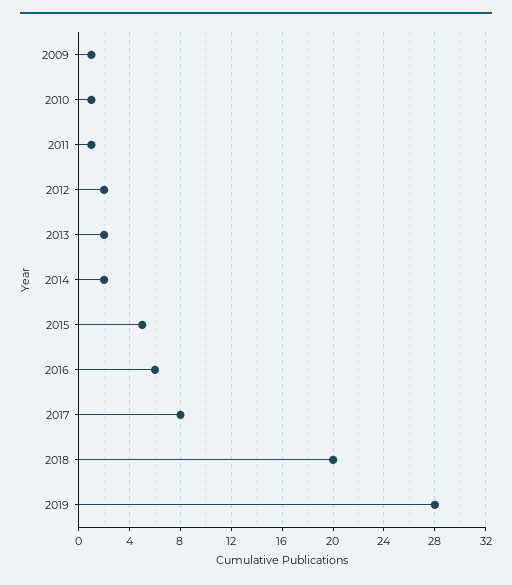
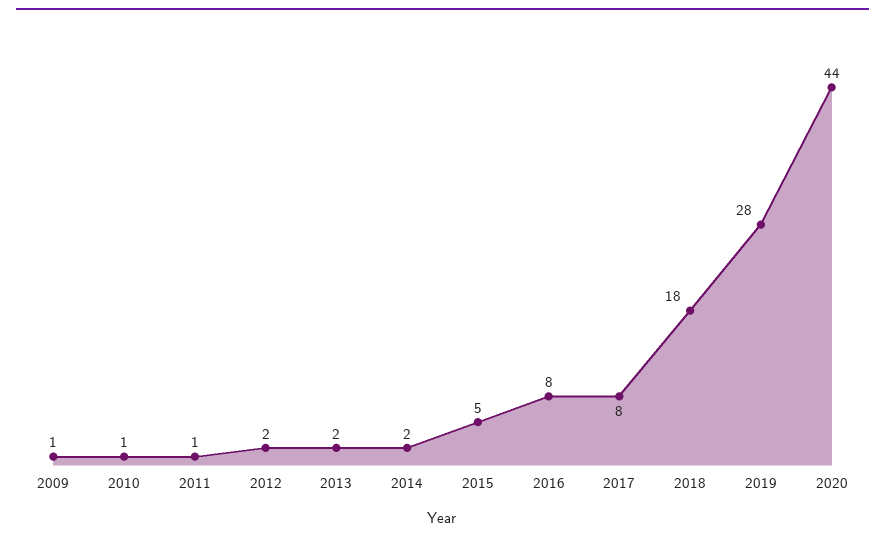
2016: 6 -> 8
2018: 20 -> 18
2020: none -> 44

